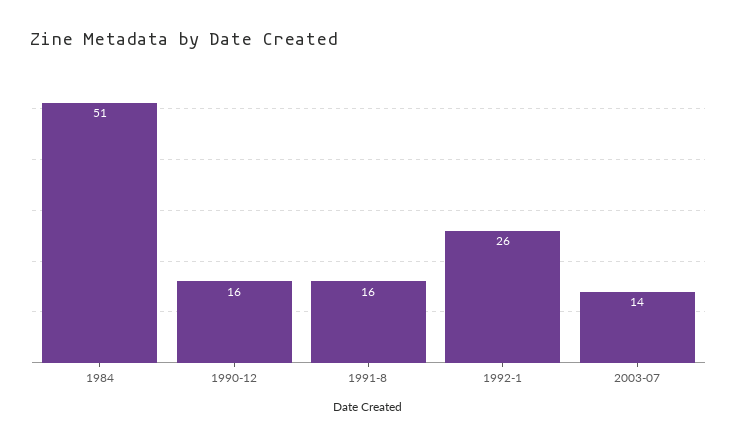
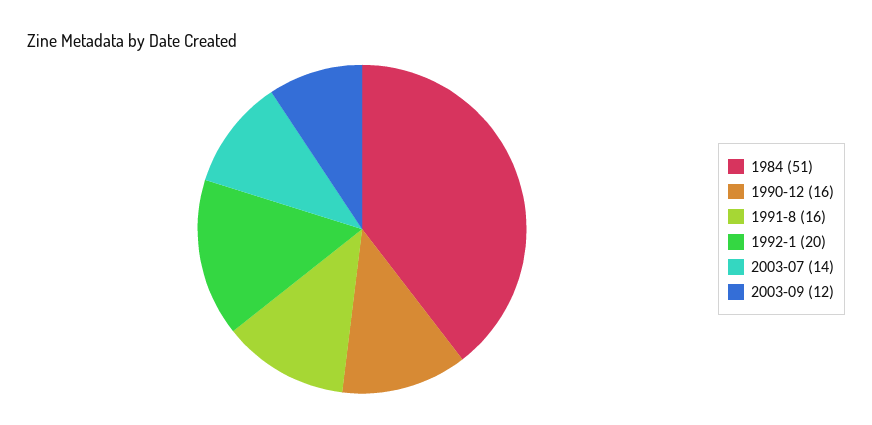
1992-1: 26 -> 20
2003-09: none -> 12

